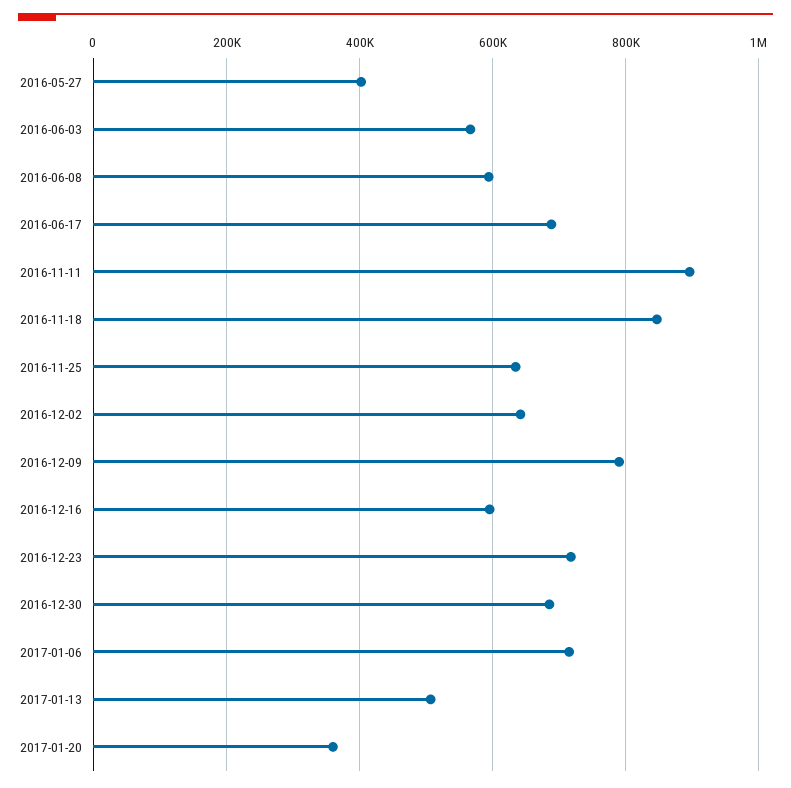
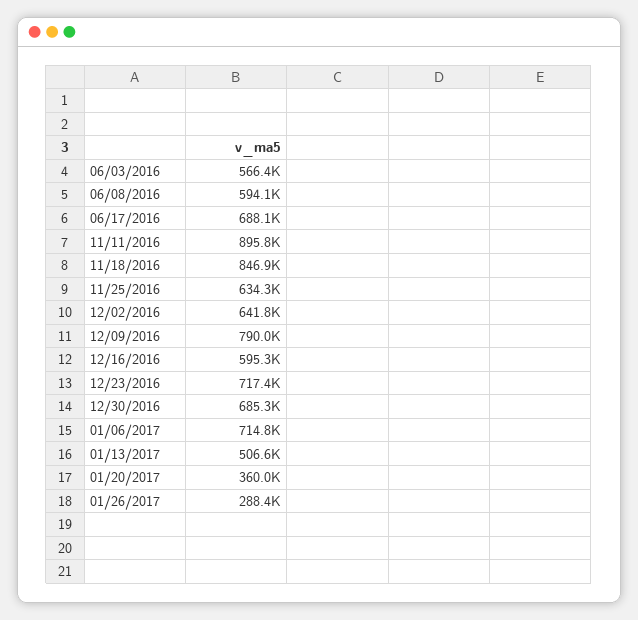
2016-05-27: 400000 -> none
01/26/2017: none -> 288400

